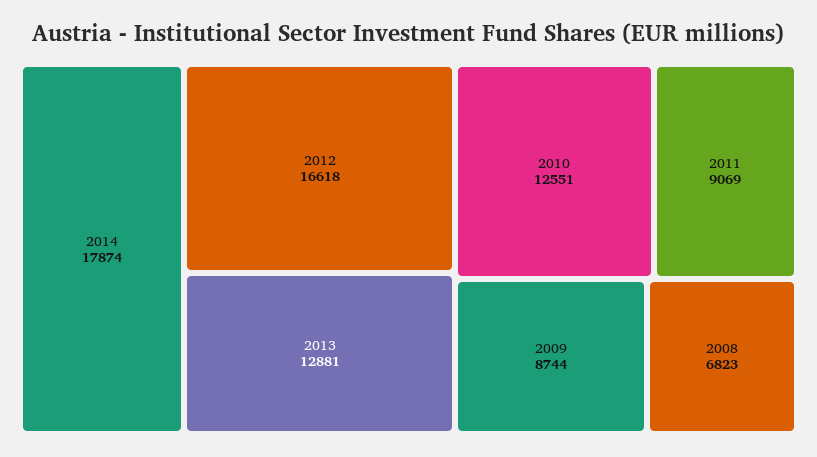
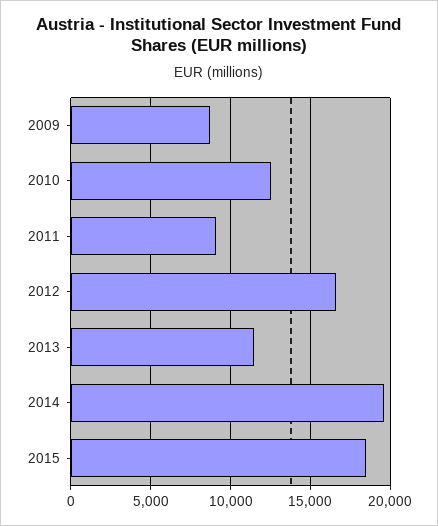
2014: 17874 -> 19500
2013: 12881 -> 11500
2008: 6823 -> none
2015: none -> 18500

